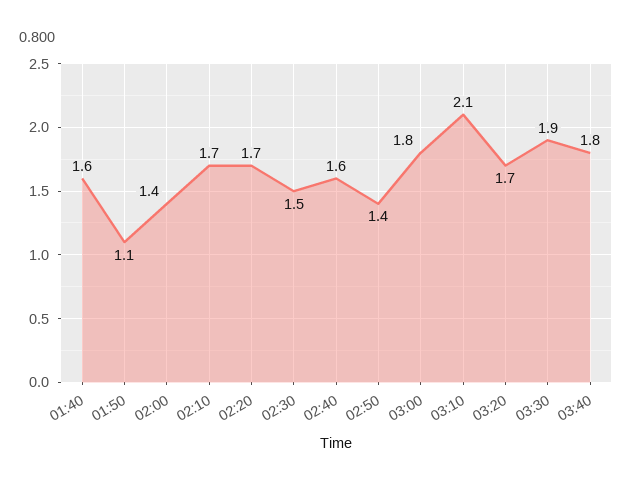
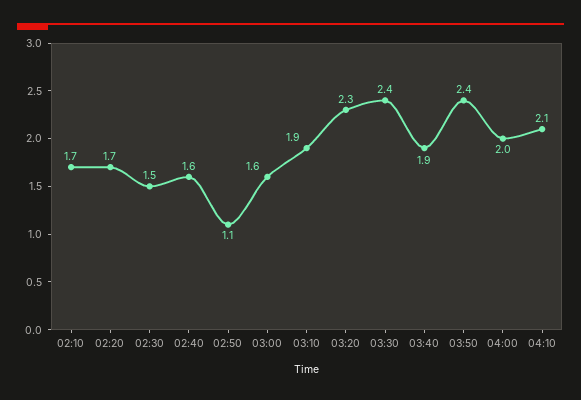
01:40: 1.6 -> none
01:50: 1.1 -> none
02:00: 1.4 -> none
02:50: 1.4 -> 1.1
03:00: 1.8 -> 1.6
03:10: 2.1 -> 1.9
03:20: 1.7 -> 2.3
03:30: 1.9 -> 2.4
03:40: 1.8 -> 1.9
03:50: none -> 2.4
04:00: none -> 2
04:10: none -> 2.1

